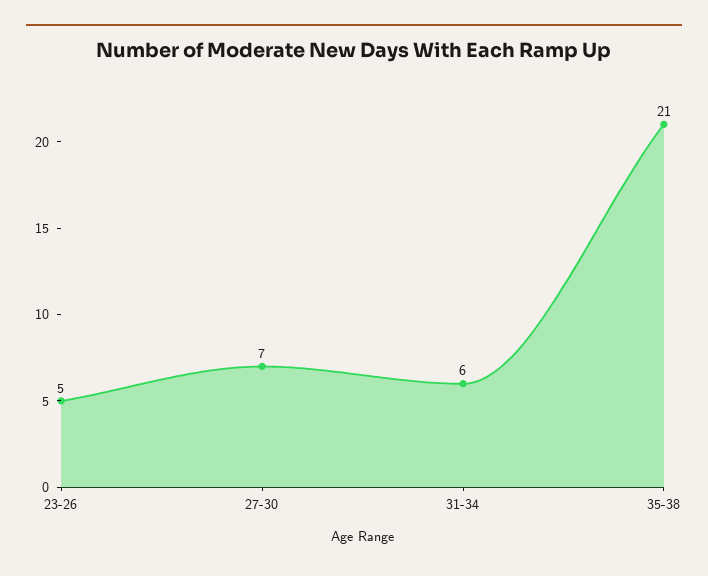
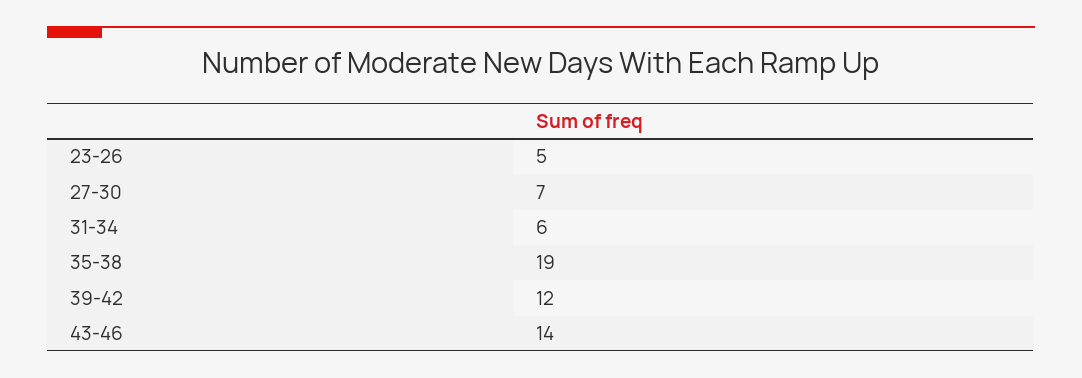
35-38: 21 -> 19
39-42: none -> 12
43-46: none -> 14

